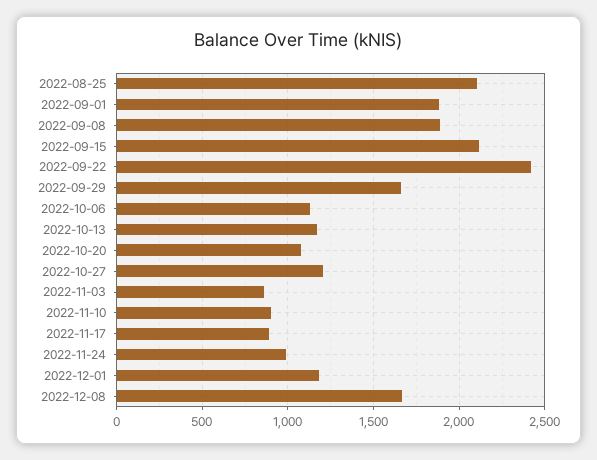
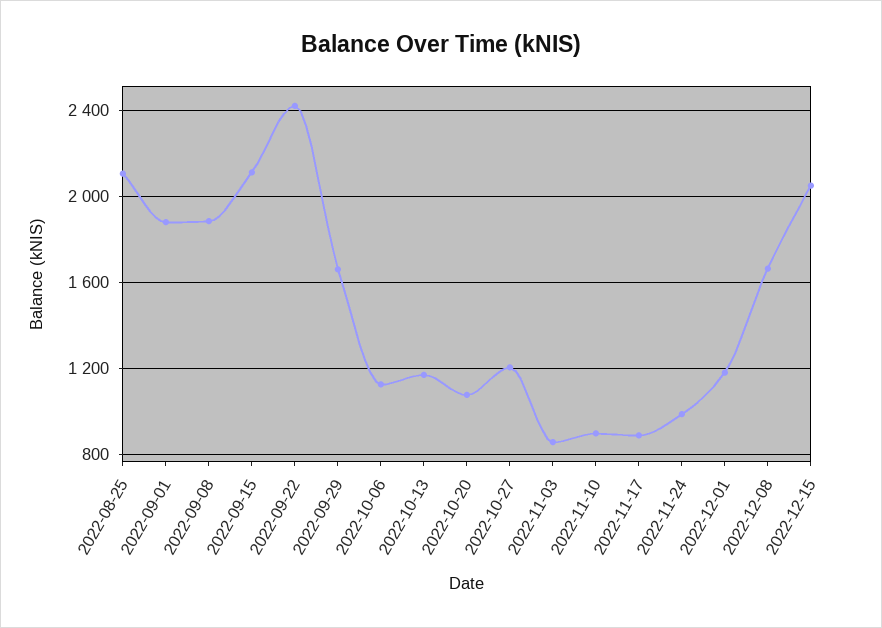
2022-12-15: none -> 2050

